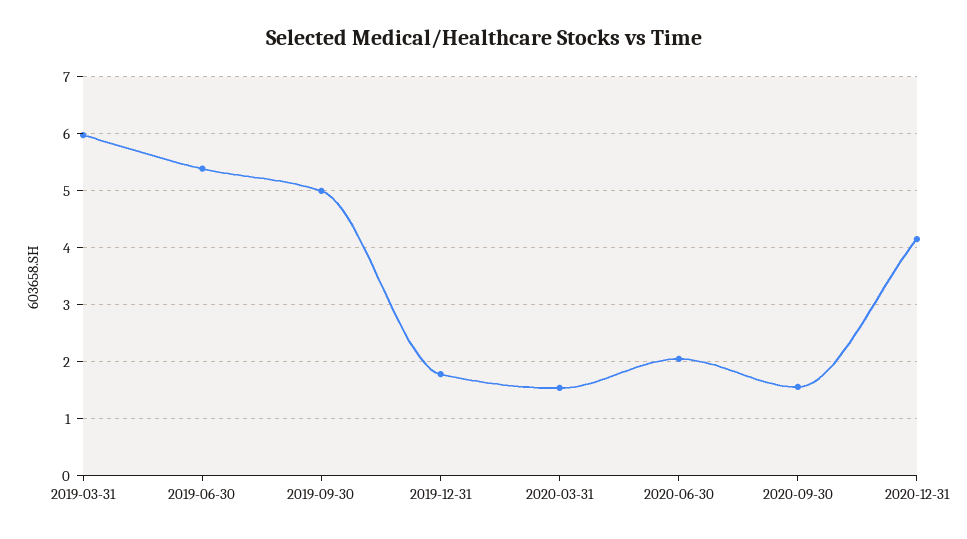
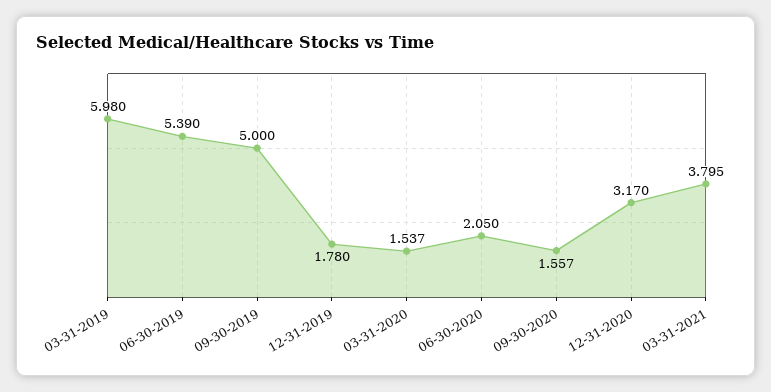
2020-12-31: 4.2 -> 3.17
03-31-2021: none -> 3.795

